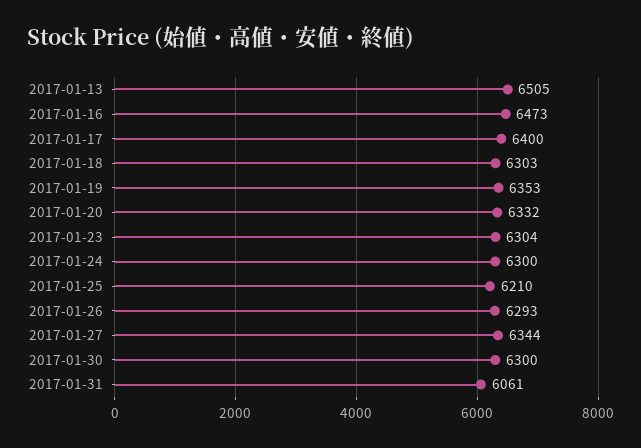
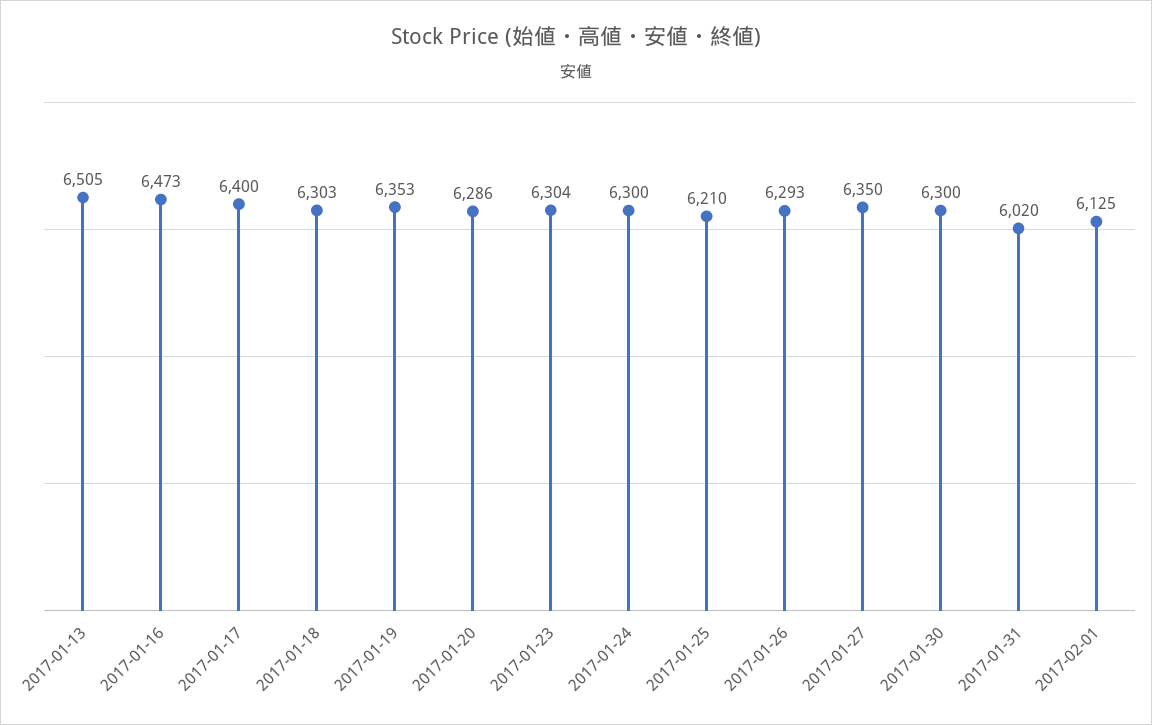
2017-01-20: 6332 -> 6286
2017-01-27: 6344 -> 6350
2017-01-31: 6061 -> 6020
2017-02-01: none -> 6125

